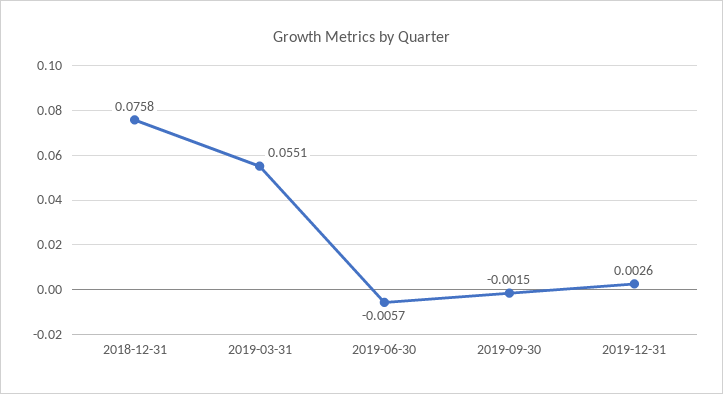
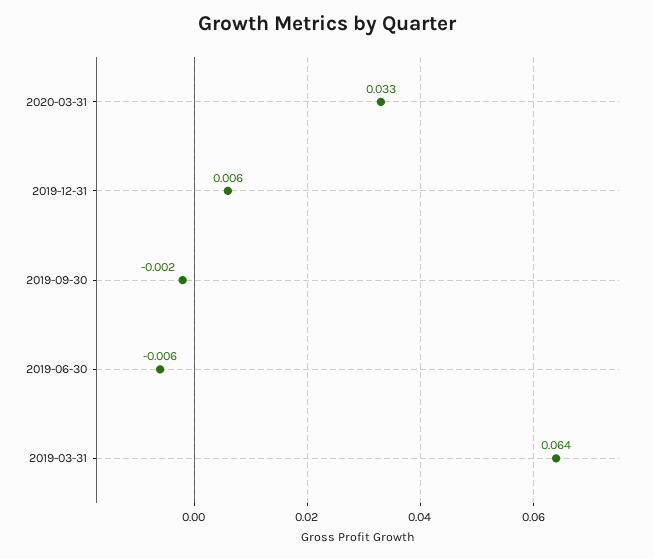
2018-12-31: 0.0758 -> none
2019-03-31: 0.0551 -> 0.064
2019-12-31: 0.0026 -> 0.006
2020-03-31: none -> 0.033

